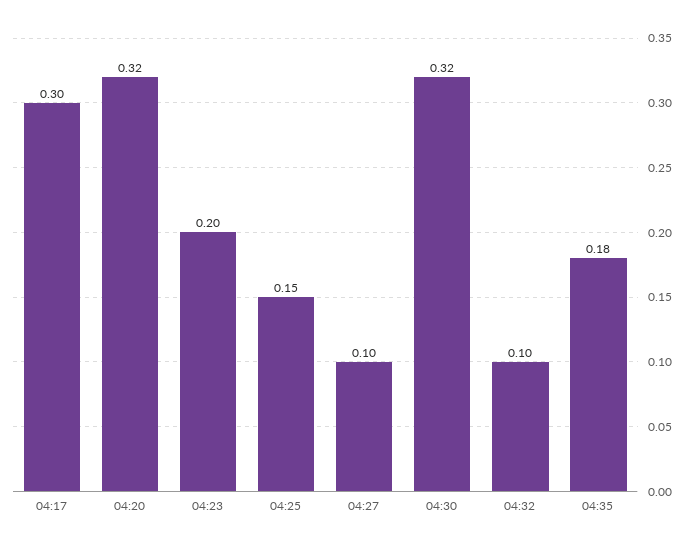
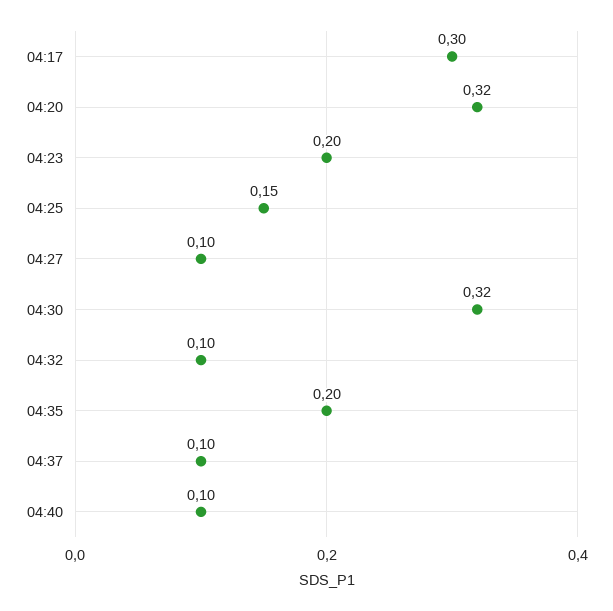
04:35: 0.18 -> 0.2
04:37: none -> 0.1
04:40: none -> 0.1

